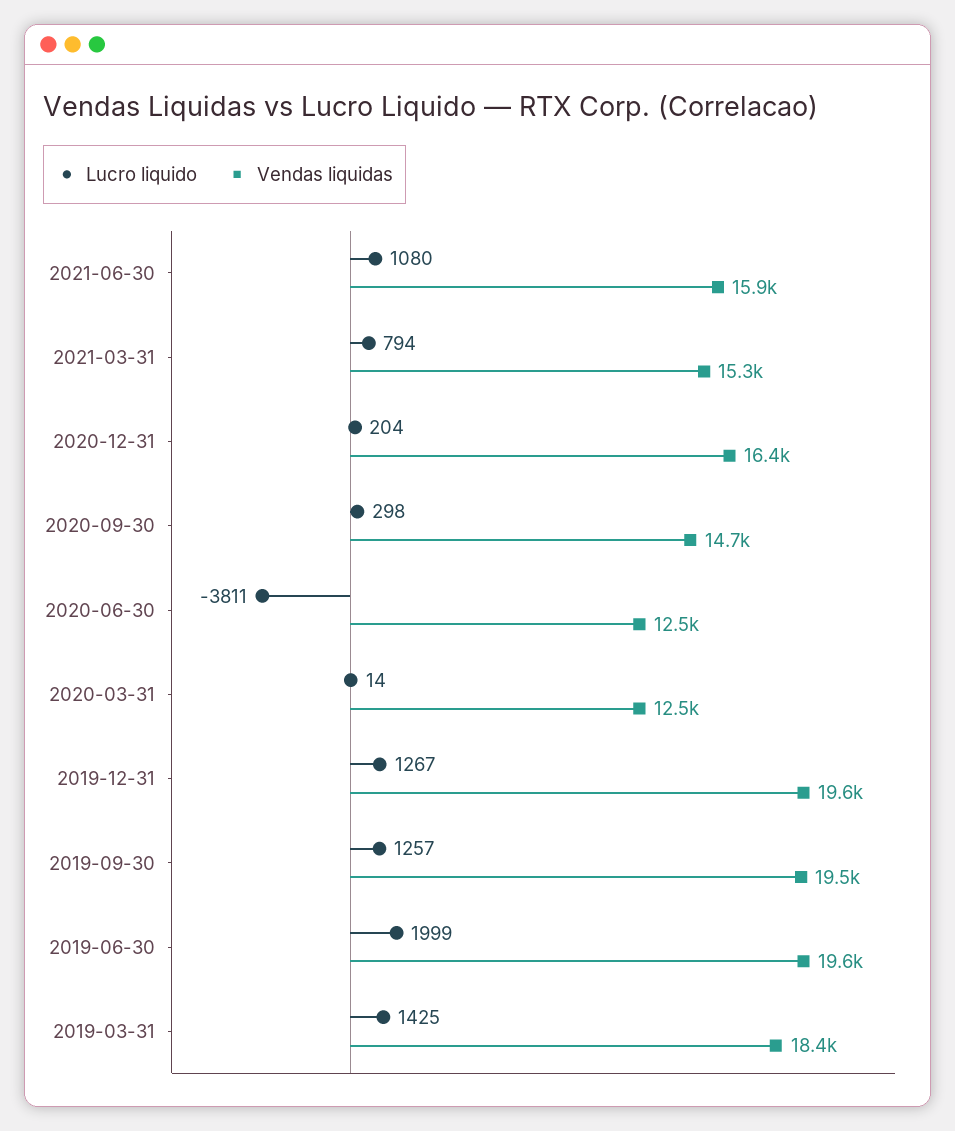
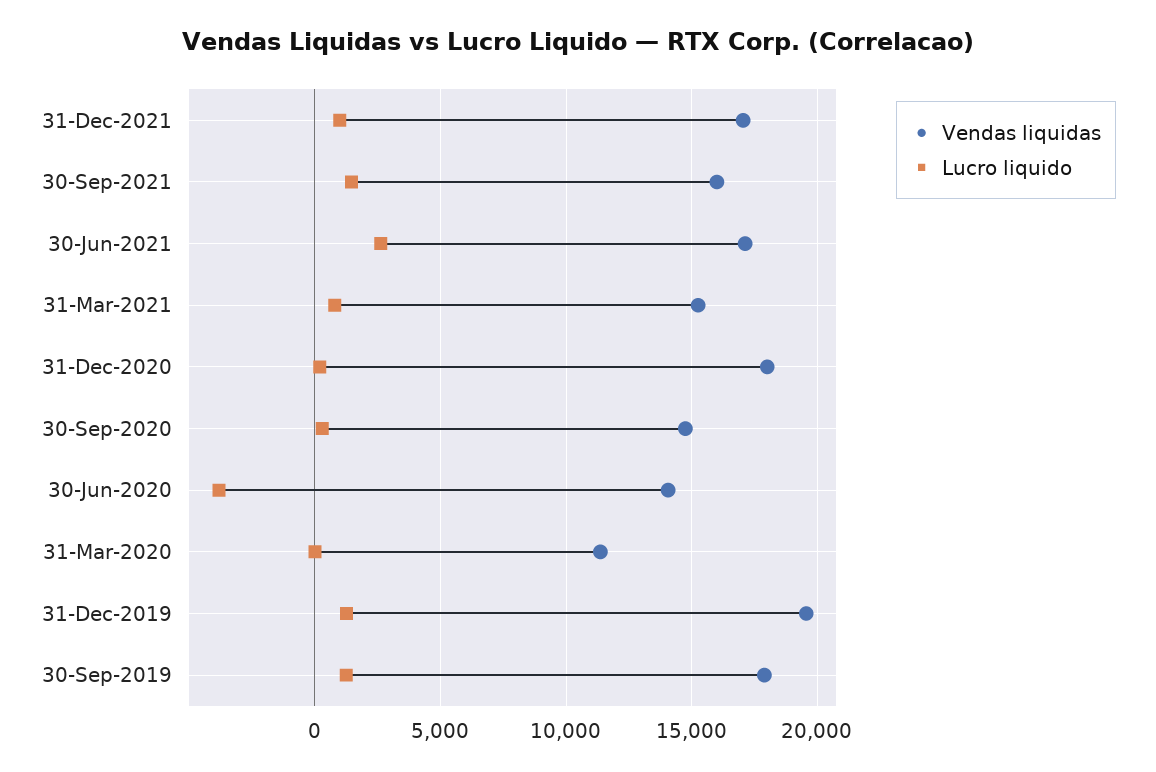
Lucro liquido, 2021-06-30: 1080 -> 2500
Vendas liquidas, 2021-06-30: 15900 -> 17000
Vendas liquidas, 2020-12-31: 16400 -> 18000
Vendas liquidas, 2020-06-30: 12500 -> 14000
Vendas liquidas, 2020-03-31: 12500 -> 11500
Vendas liquidas, 2019-09-30: 19500 -> 18000
Lucro liquido, 2019-06-30: 1999 -> none
Vendas liquidas, 2019-06-30: 19600 -> none
Lucro liquido, 2019-03-31: 1425 -> none
Vendas liquidas, 2019-03-31: 18400 -> none
Vendas liquidas, 31-Dec-2021: none -> 17000
Lucro liquido, 31-Dec-2021: none -> 1000
Vendas liquidas, 30-Sep-2021: none -> 16000
Lucro liquido, 30-Sep-2021: none -> 1500

